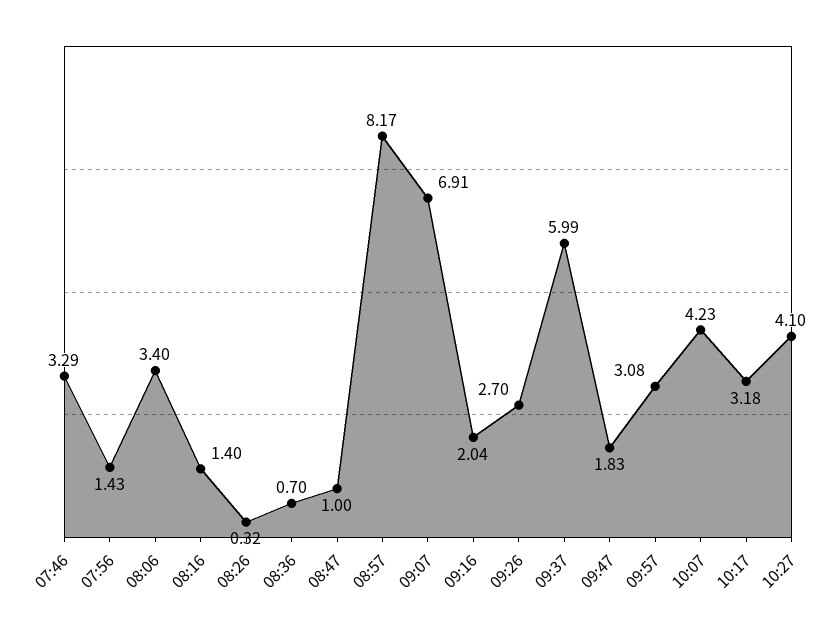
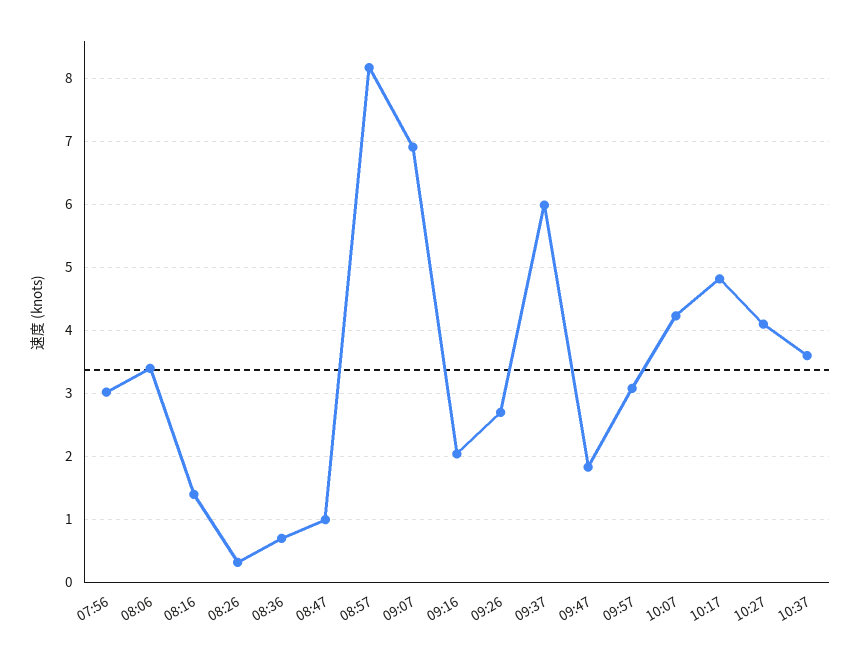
07:46: 3.29 -> none
07:56: 1.43 -> 3
10:17: 3.18 -> 4.8
10:37: none -> 3.6

